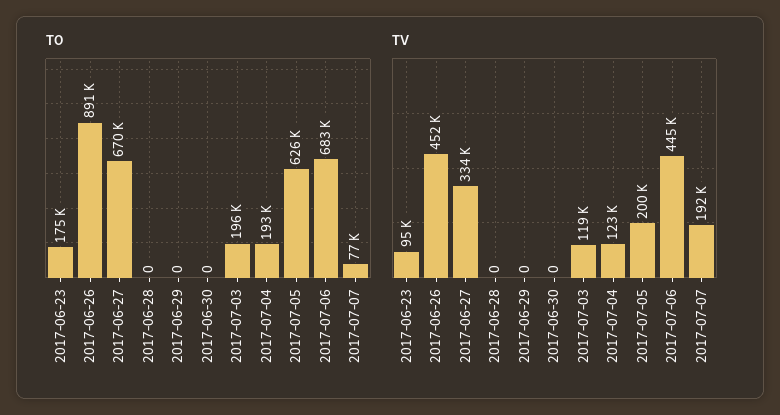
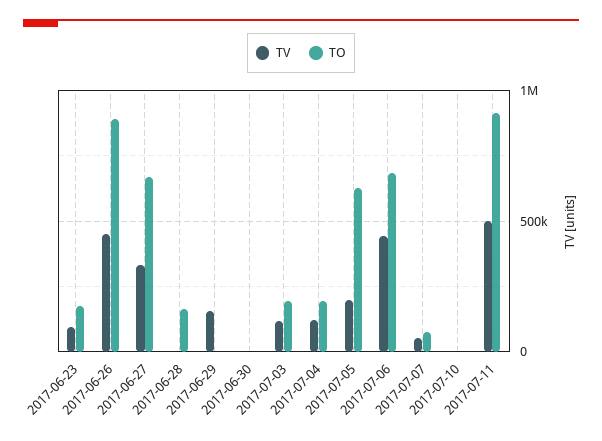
TO, 2017-06-28: 0 -> 150000
TV, 2017-06-29: 0 -> 150000
TV, 2017-07-07: 192000 -> 50000
TV, 2017-07-10: none -> 0
TO, 2017-07-10: none -> 0
TV, 2017-07-11: none -> 500000
TO, 2017-07-11: none -> 900000

